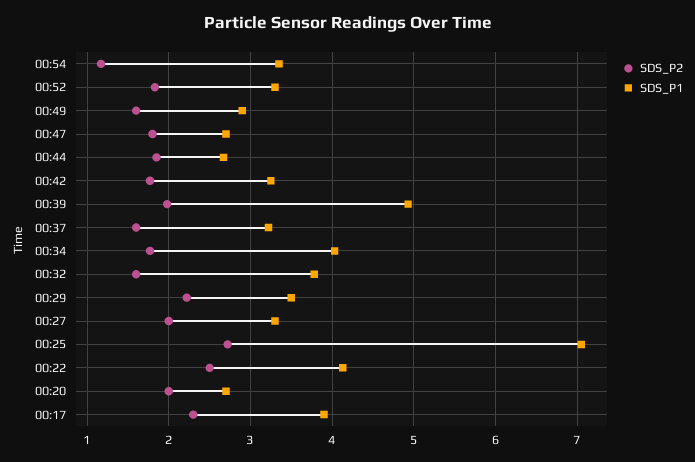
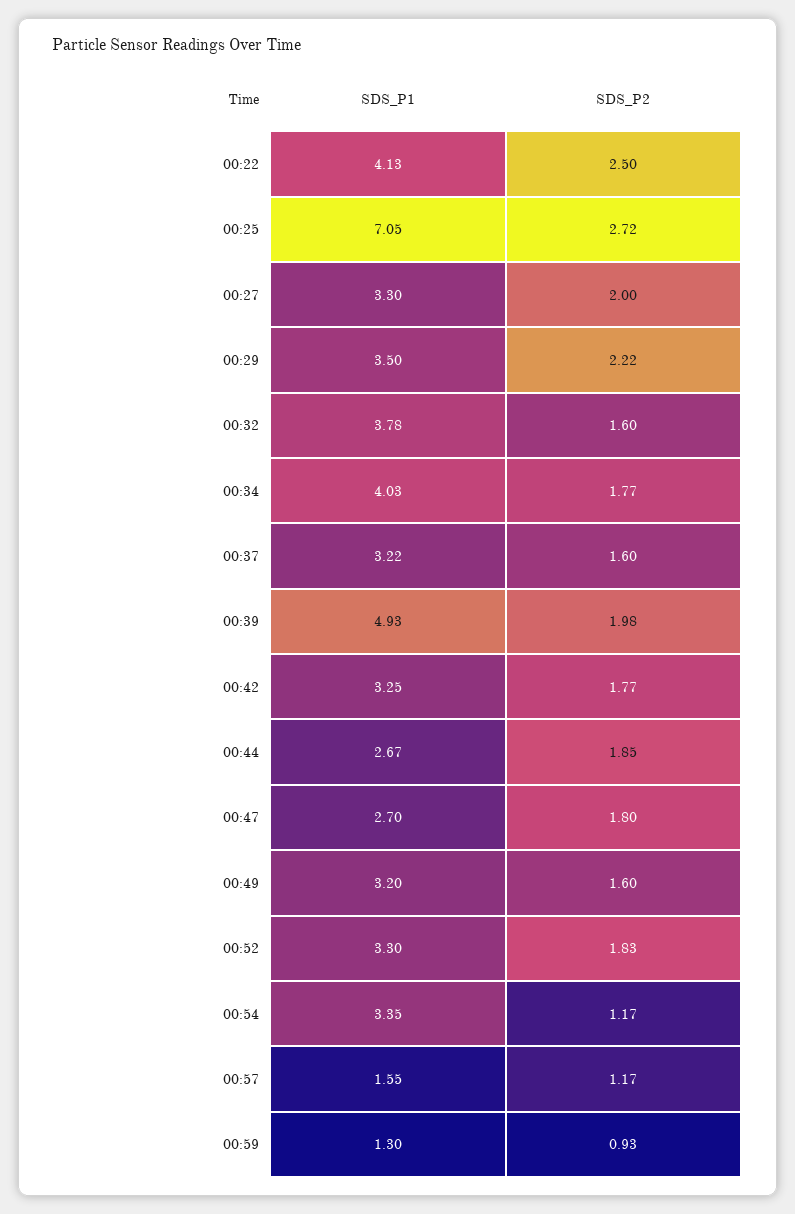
SDS_P1, 00:49: 2.9 -> 3.2
SDS_P2, 00:20: 2 -> none
SDS_P1, 00:20: 2.7 -> none
SDS_P2, 00:17: 2.3 -> none
SDS_P1, 00:17: 3.9 -> none
SDS_P1, 00:57: none -> 1.55
SDS_P2, 00:57: none -> 1.17
SDS_P1, 00:59: none -> 1.3
SDS_P2, 00:59: none -> 0.93

